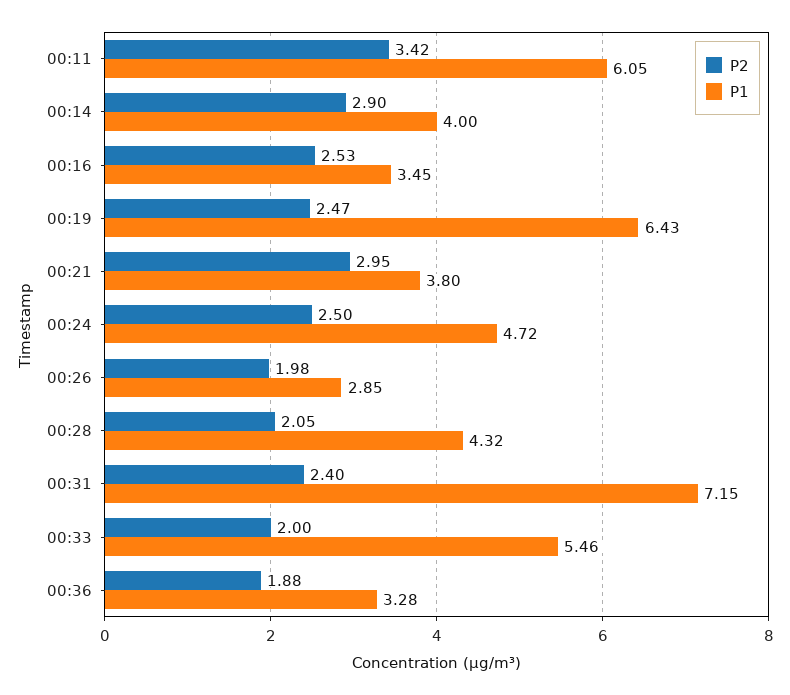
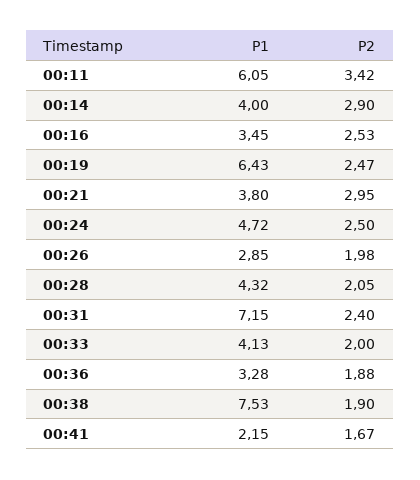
P1, 00:33: 5.46 -> 4.13
P1, 00:38: none -> 7.53
P2, 00:38: none -> 1.9
P1, 00:41: none -> 2.15
P2, 00:41: none -> 1.67

